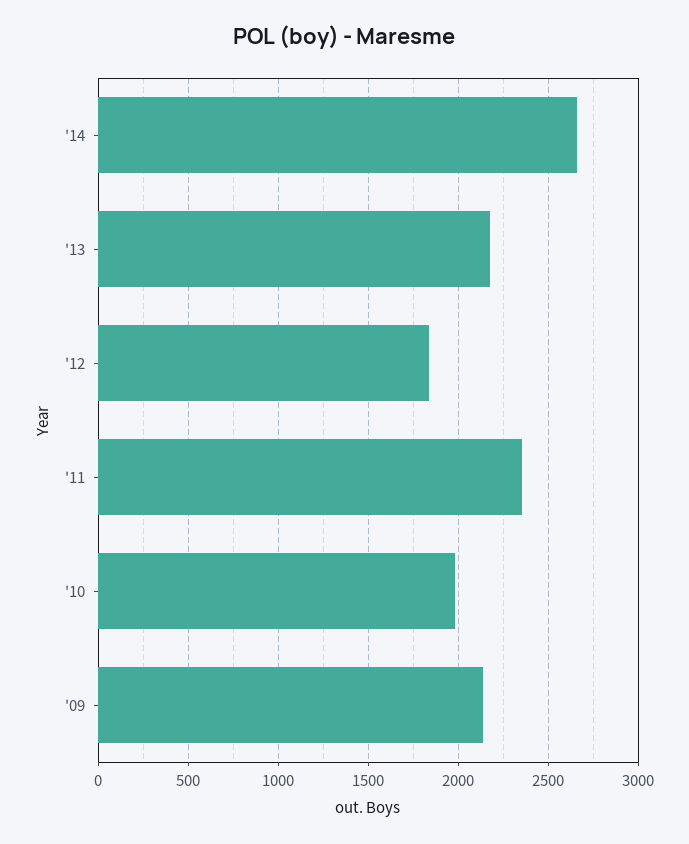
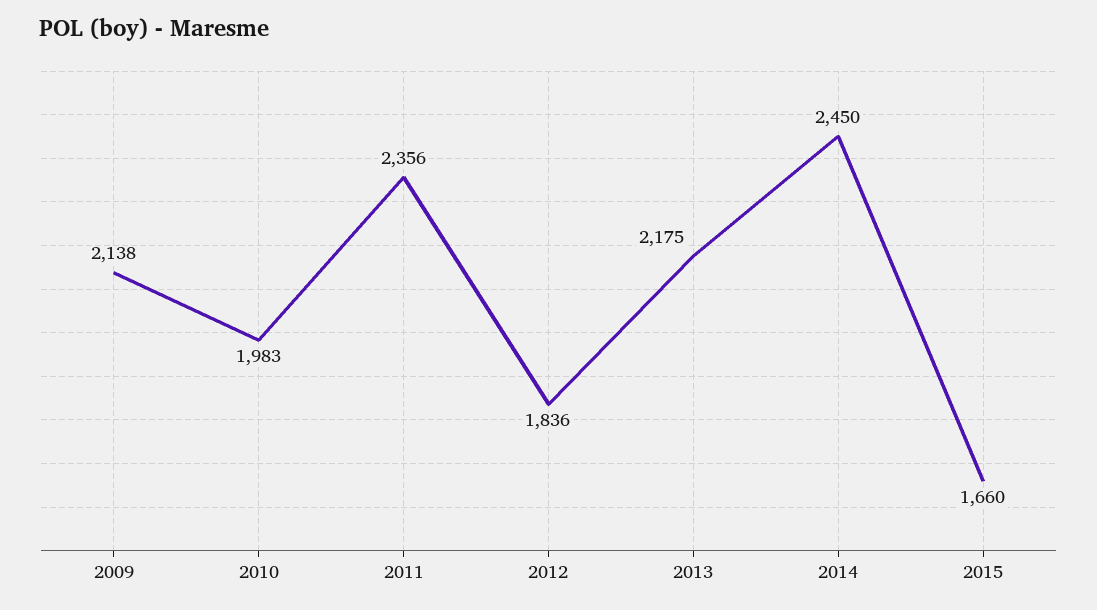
'14: 2650 -> 2450
2015: none -> 1660

